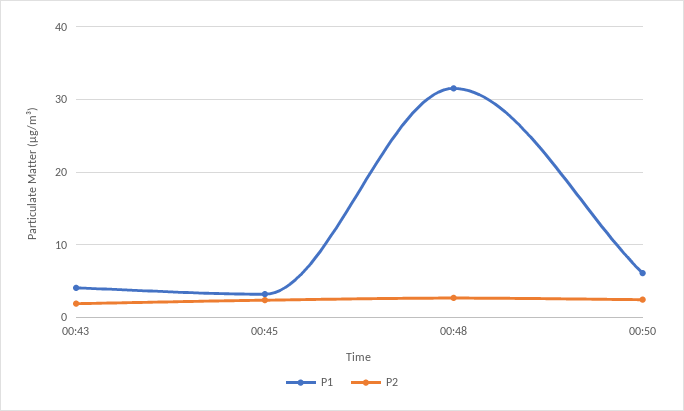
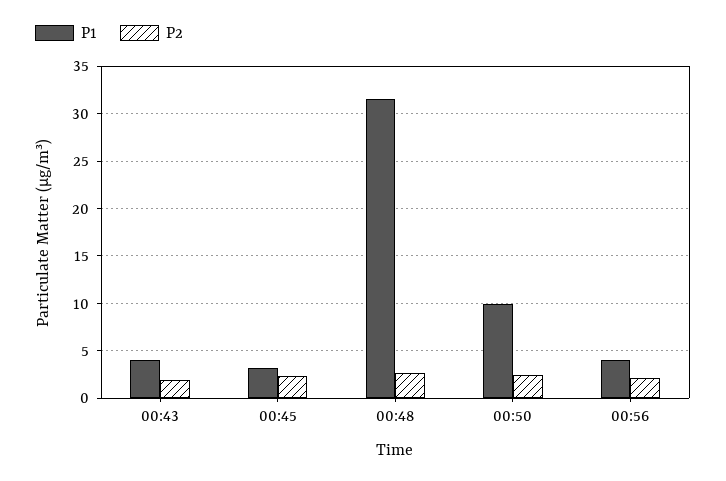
P1, 00:50: 6 -> 10
P1, 00:56: none -> 4
P2, 00:56: none -> 2

